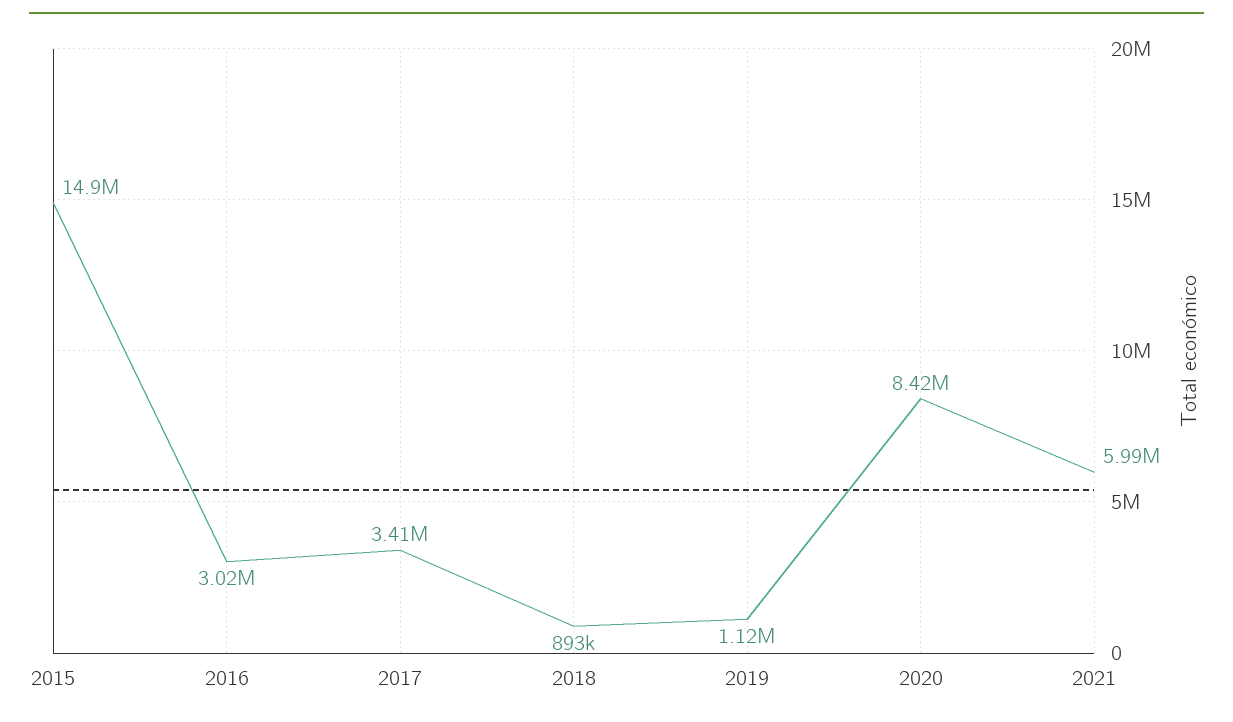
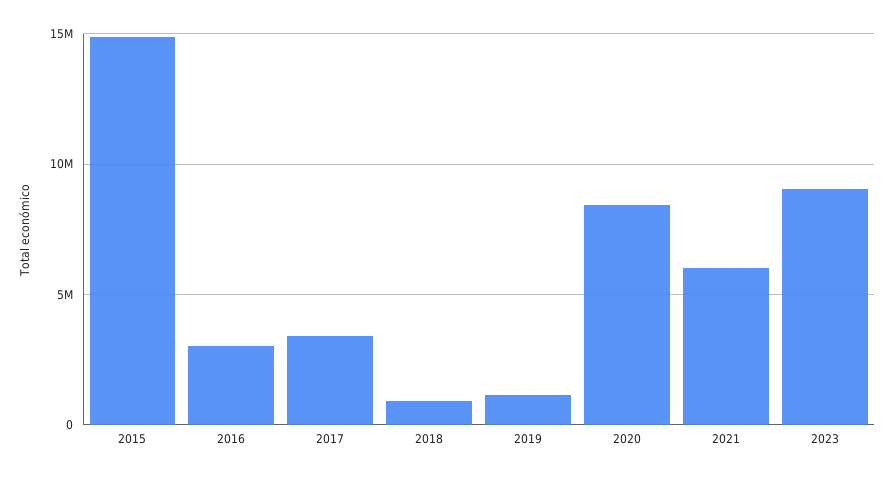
2023: none -> 9000000

